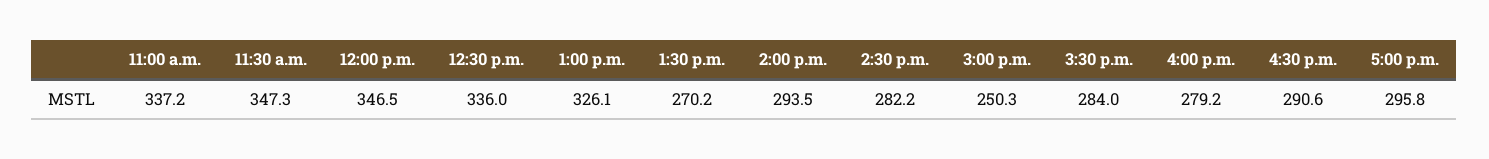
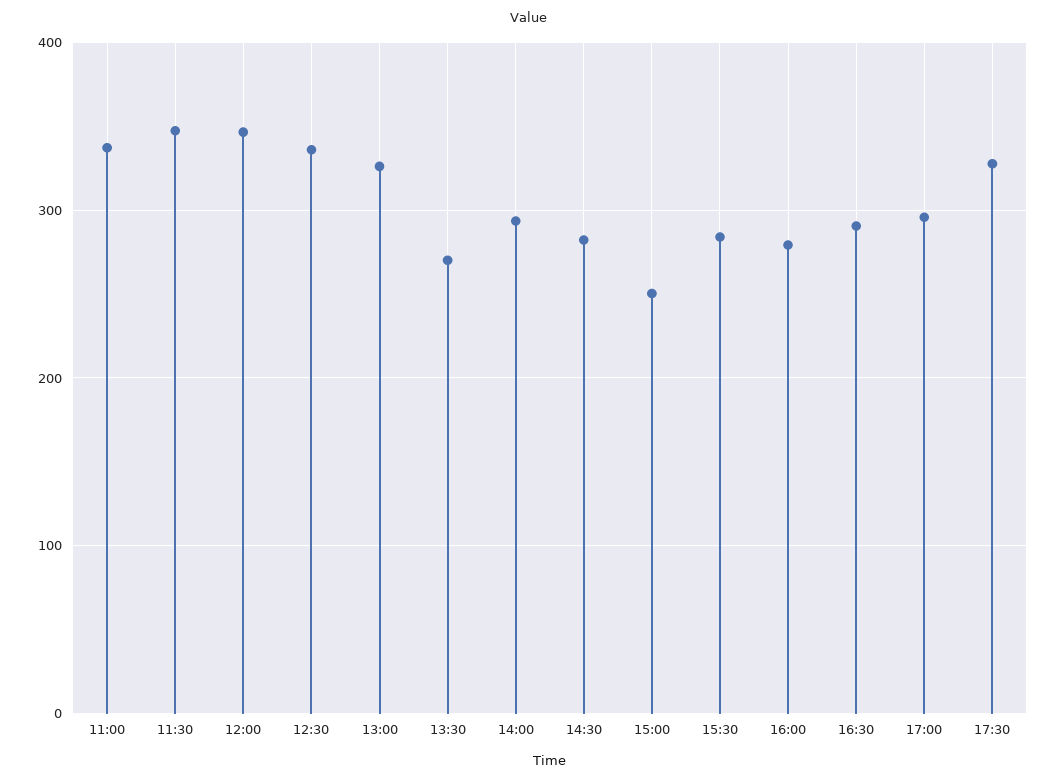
17:30: none -> 330

